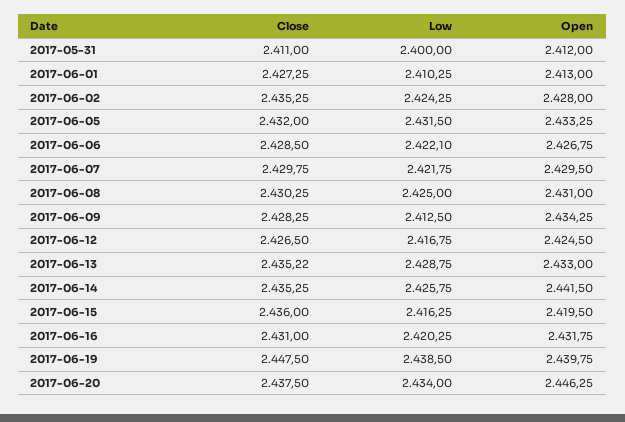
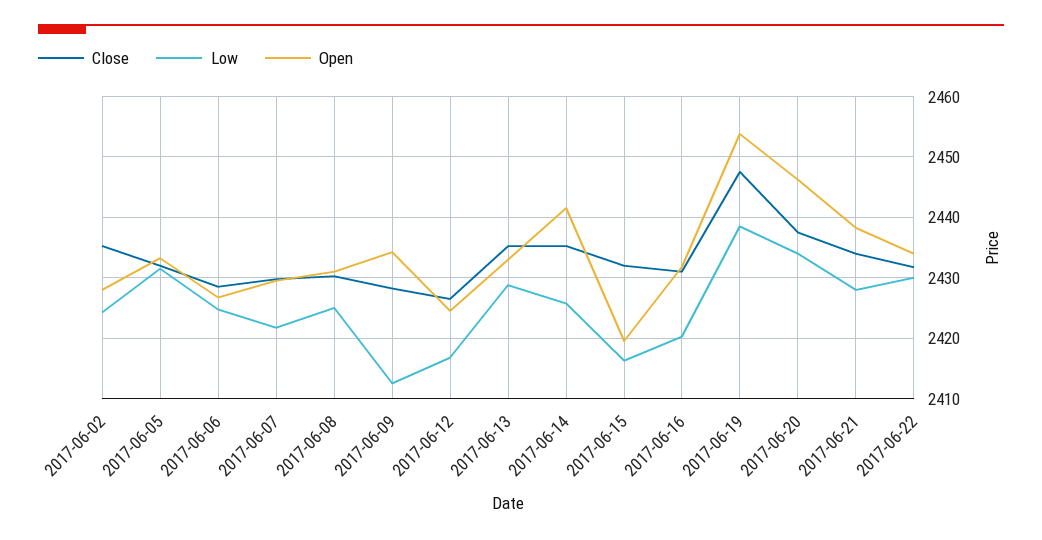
Close, 2017-05-31: 2411 -> none
Low, 2017-05-31: 2400 -> none
Open, 2017-05-31: 2412 -> none
Close, 2017-06-01: 2427.25 -> none
Low, 2017-06-01: 2410.25 -> none
Open, 2017-06-01: 2413 -> none
Low, 2017-06-06: 2422.1 -> 2425
Close, 2017-06-15: 2436 -> 2432
Open, 2017-06-19: 2439.75 -> 2454
Close, 2017-06-21: none -> 2434
Low, 2017-06-21: none -> 2428
Open, 2017-06-21: none -> 2438
Close, 2017-06-22: none -> 2432
Low, 2017-06-22: none -> 2430
Open, 2017-06-22: none -> 2434

